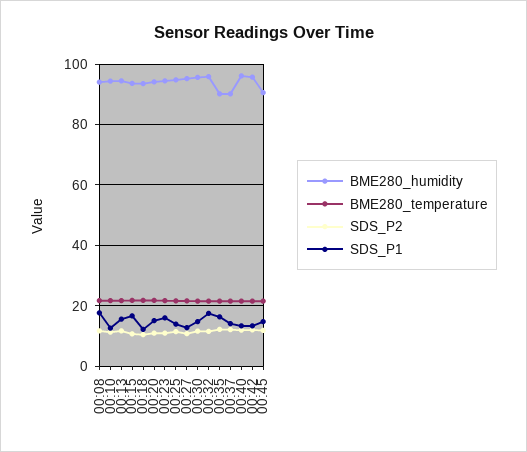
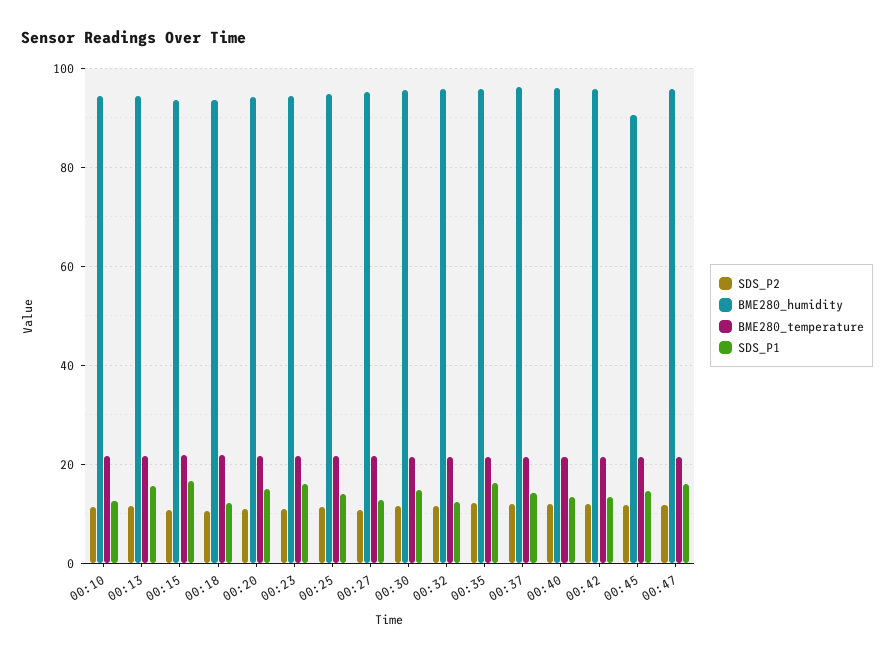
BME280_humidity, 00:08: 94 -> none
BME280_temperature, 00:08: 22 -> none
SDS_P2, 00:08: 12 -> none
SDS_P1, 00:08: 18 -> none
SDS_P1, 00:32: 18 -> 12
BME280_humidity, 00:35: 90 -> 96
BME280_humidity, 00:37: 90 -> 96
SDS_P2, 00:47: none -> 12
BME280_humidity, 00:47: none -> 96
BME280_temperature, 00:47: none -> 22
SDS_P1, 00:47: none -> 16

